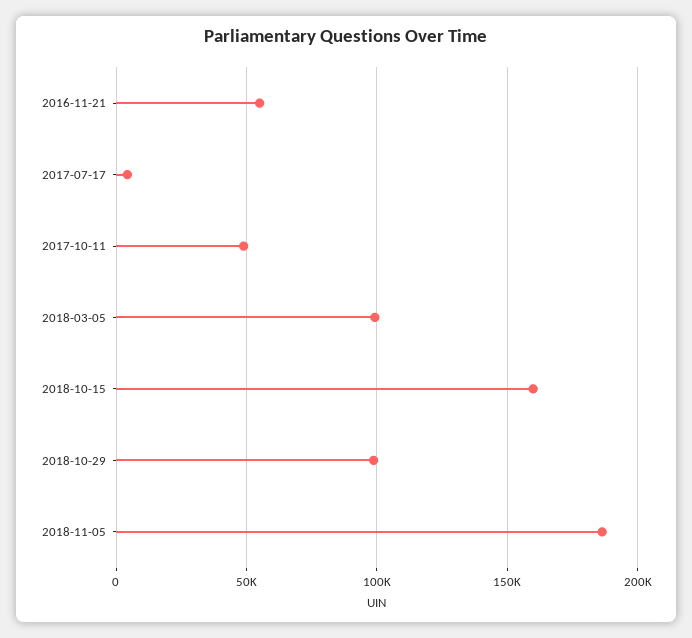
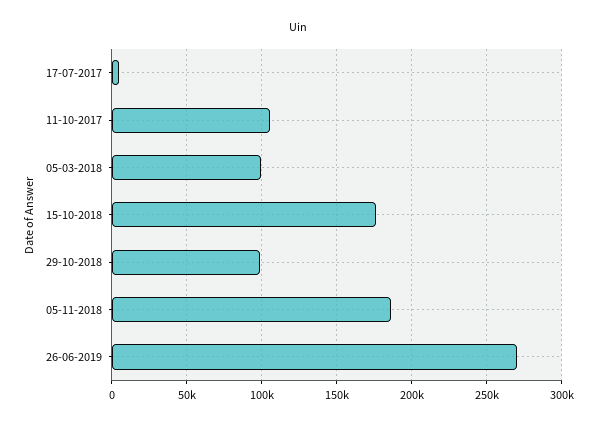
2016-11-21: 55000 -> none
2017-10-11: 50000 -> 105000
2018-10-15: 160000 -> 175000
26-06-2019: none -> 270000

